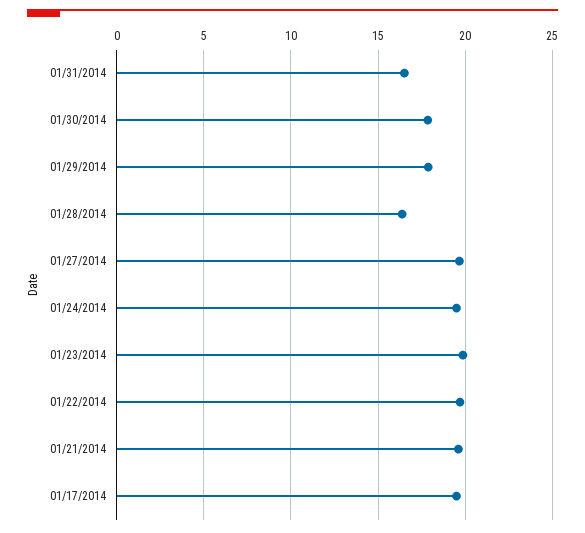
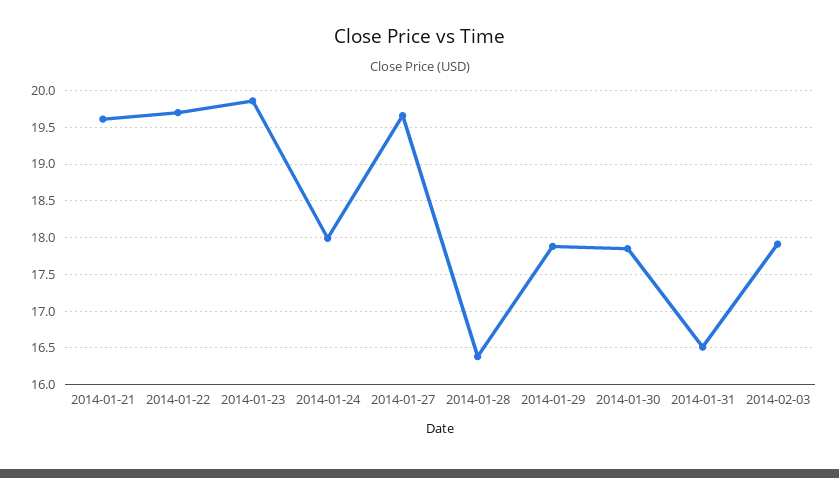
01/24/2014: 19.5 -> 18
01/17/2014: 19.5 -> none
2014-02-03: none -> 17.9

